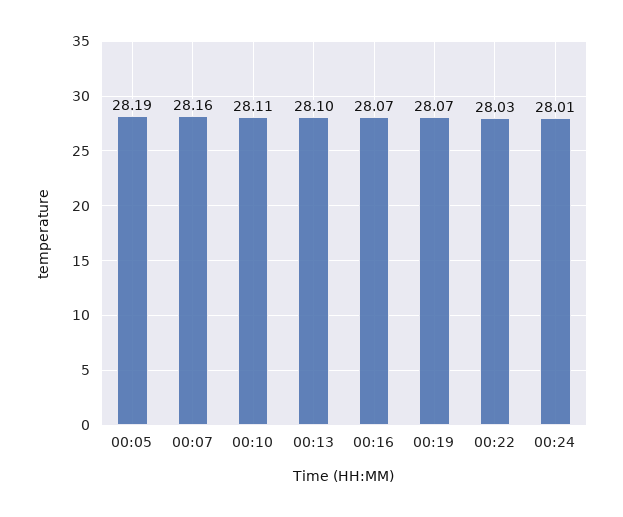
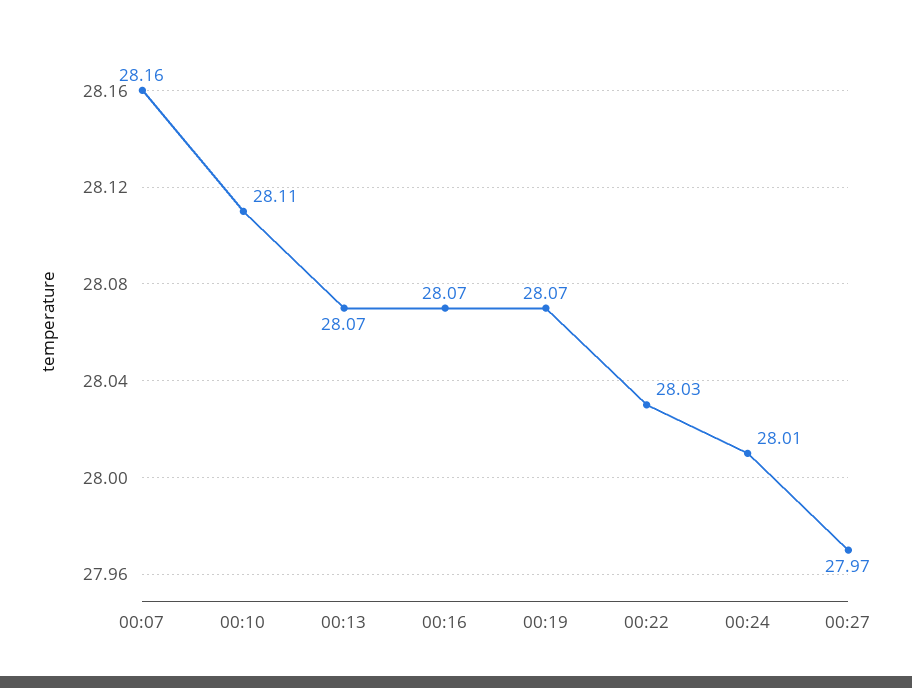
00:05: 28.19 -> none
00:13: 28.1 -> 28.07
00:27: none -> 27.97

